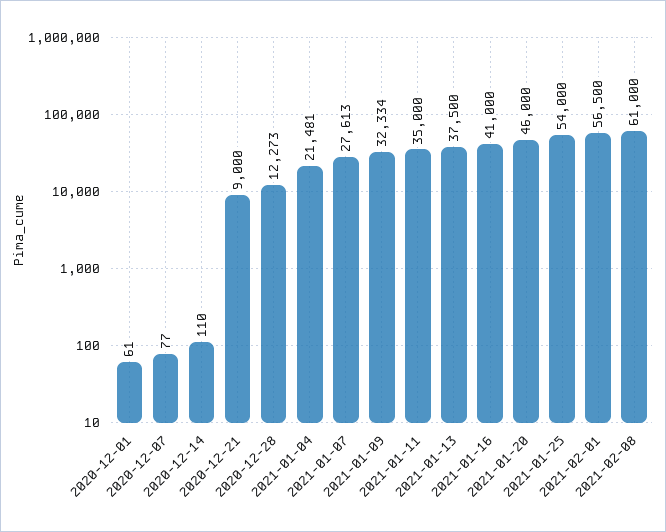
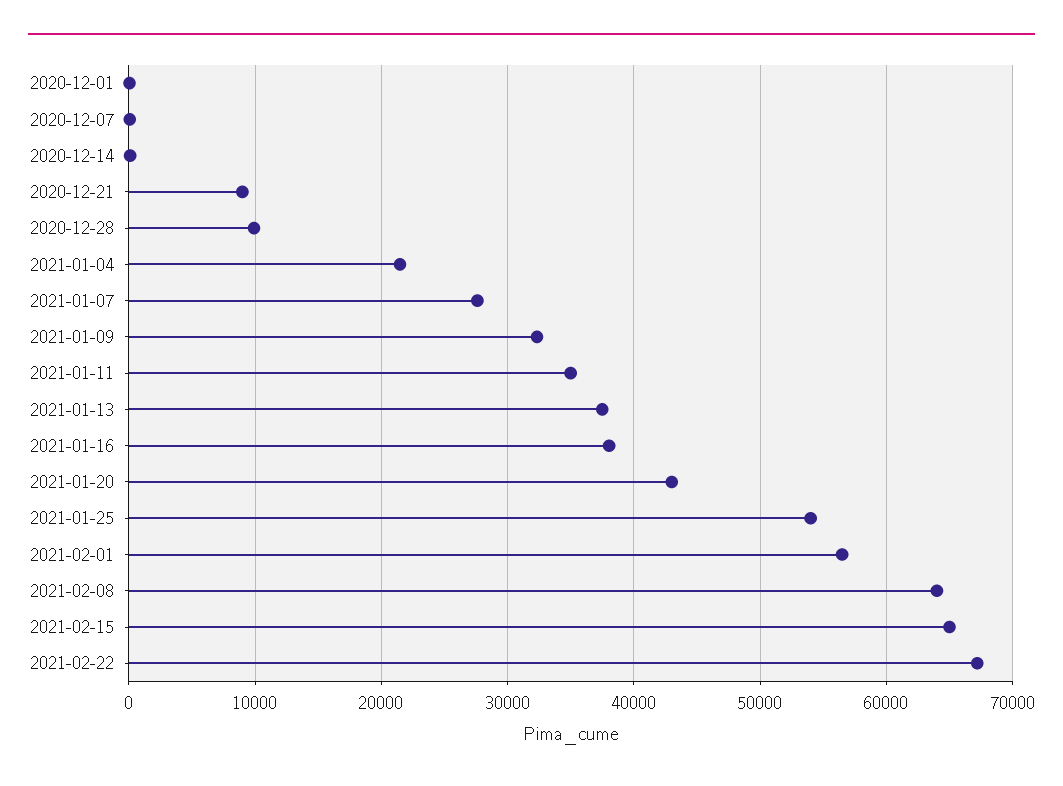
2020-12-28: 12273 -> 10000
2021-01-16: 41000 -> 38000
2021-01-20: 46000 -> 43000
2021-02-08: 61000 -> 64000
2021-02-15: none -> 65000
2021-02-22: none -> 67000

